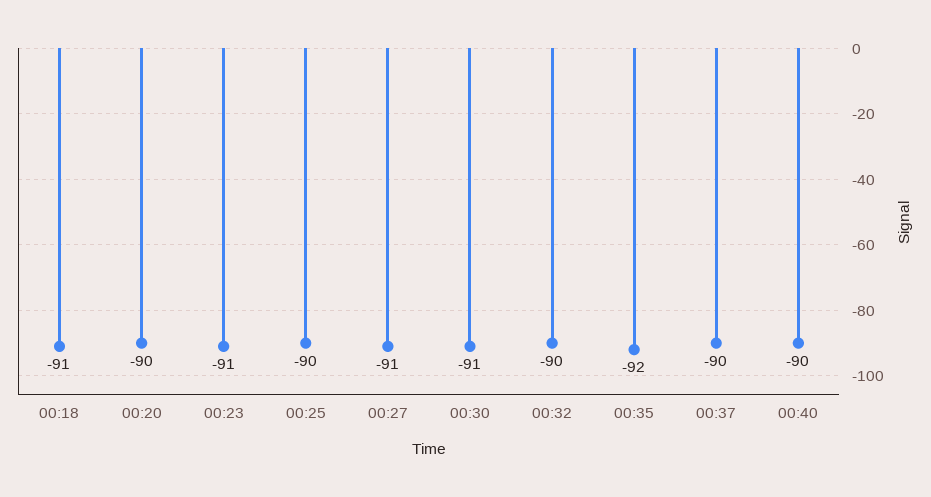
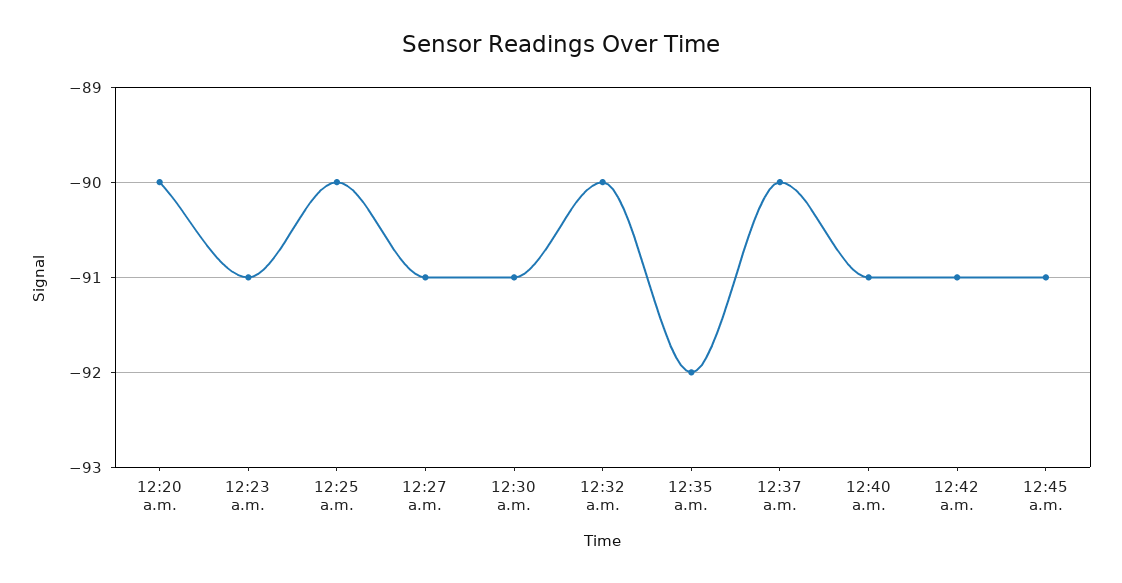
00:18: -91 -> none
00:40: -90 -> -91
12:42 a.m.: none -> -91
12:45 a.m.: none -> -91

